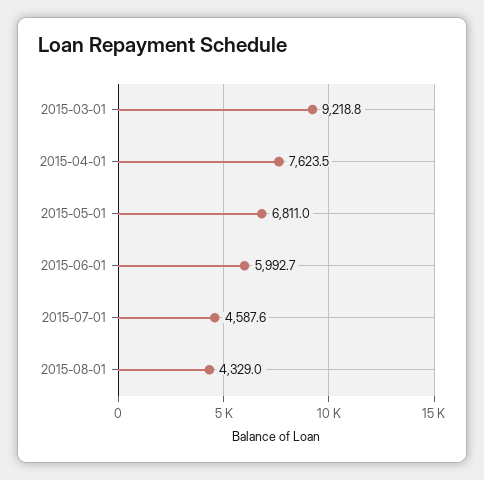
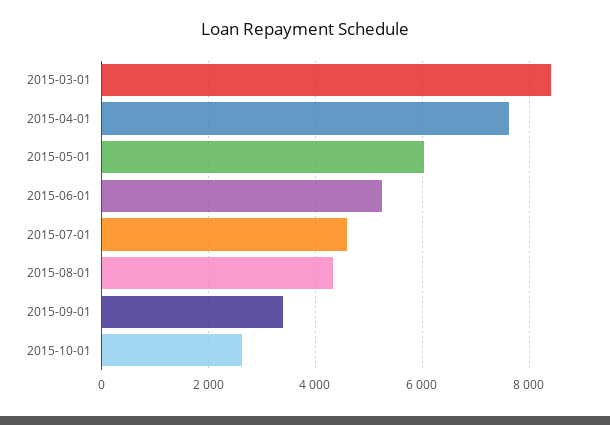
2015-03-01: 9218.8 -> 8400
2015-05-01: 6811 -> 6000
2015-06-01: 5992.7 -> 5200
2015-09-01: none -> 3400
2015-10-01: none -> 2600

